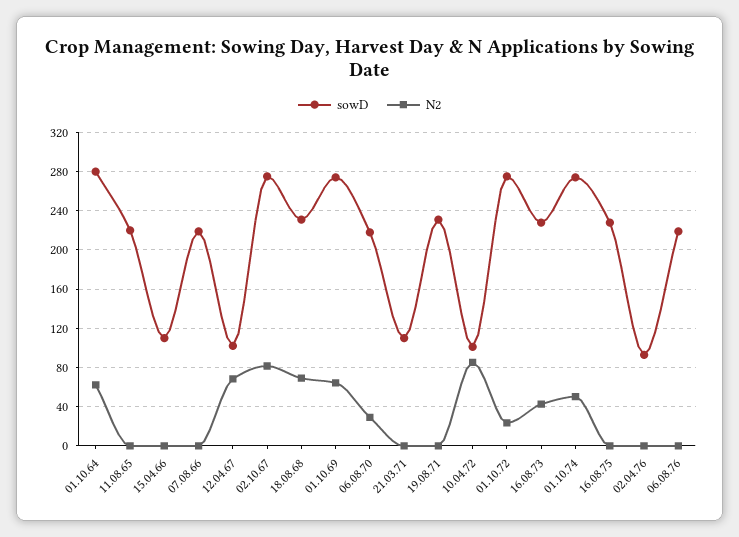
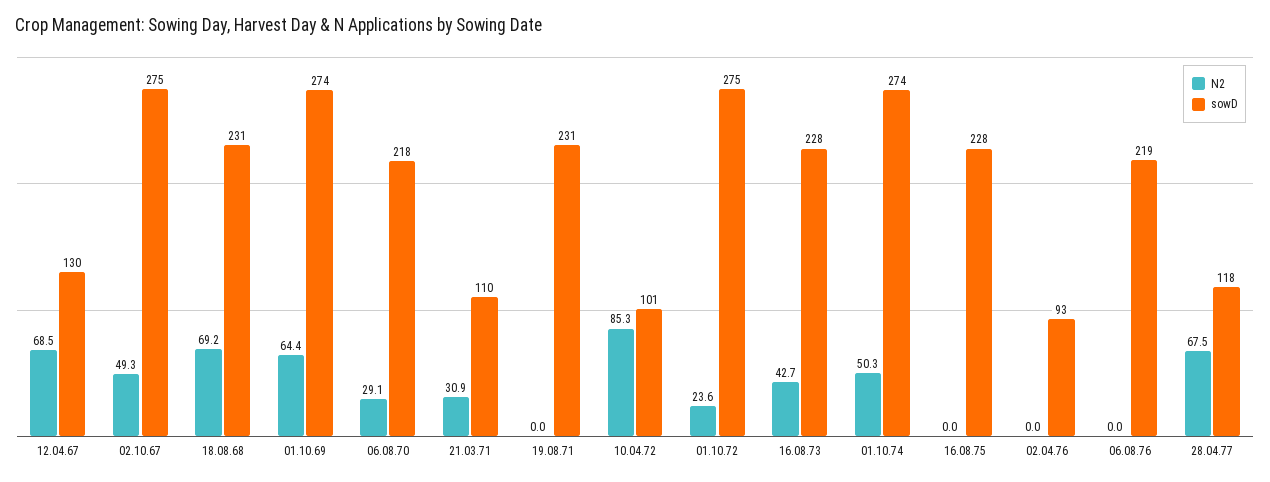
sowD, 01.10.64: 280 -> none
N2, 01.10.64: 60 -> none
sowD, 11.08.65: 220 -> none
N2, 11.08.65: 0 -> none
sowD, 15.04.66: 110 -> none
N2, 15.04.66: 0 -> none
sowD, 07.08.66: 220 -> none
N2, 07.08.66: 0 -> none
sowD, 12.04.67: 100 -> 130
N2, 02.10.67: 80 -> 49.3
N2, 21.03.71: 0 -> 30.9
N2, 28.04.77: none -> 67.5
sowD, 28.04.77: none -> 118

